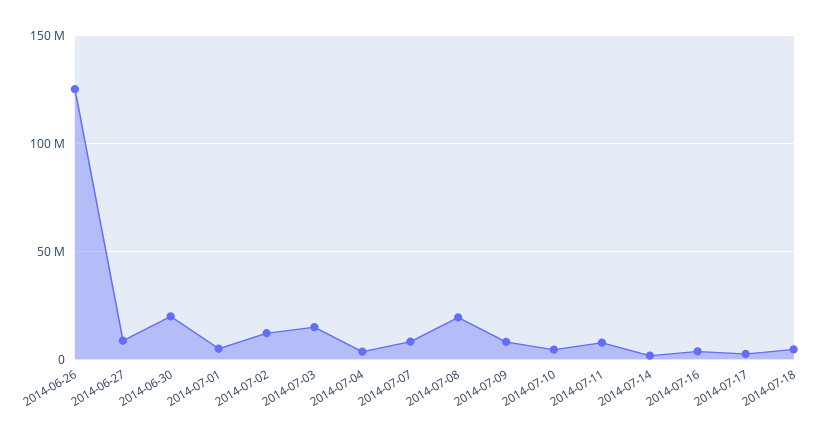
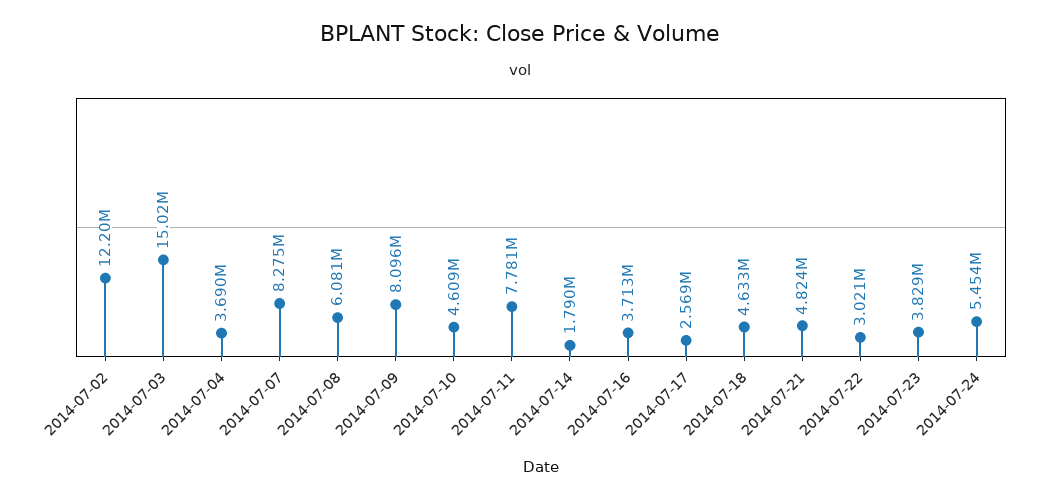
2014-06-26: 125000000 -> none
2014-06-27: 10000000 -> none
2014-06-30: 20000000 -> none
2014-07-01: 5000000 -> none
2014-07-08: 20000000 -> 6081000
2014-07-21: none -> 4824000
2014-07-22: none -> 3021000
2014-07-23: none -> 3829000
2014-07-24: none -> 5454000

